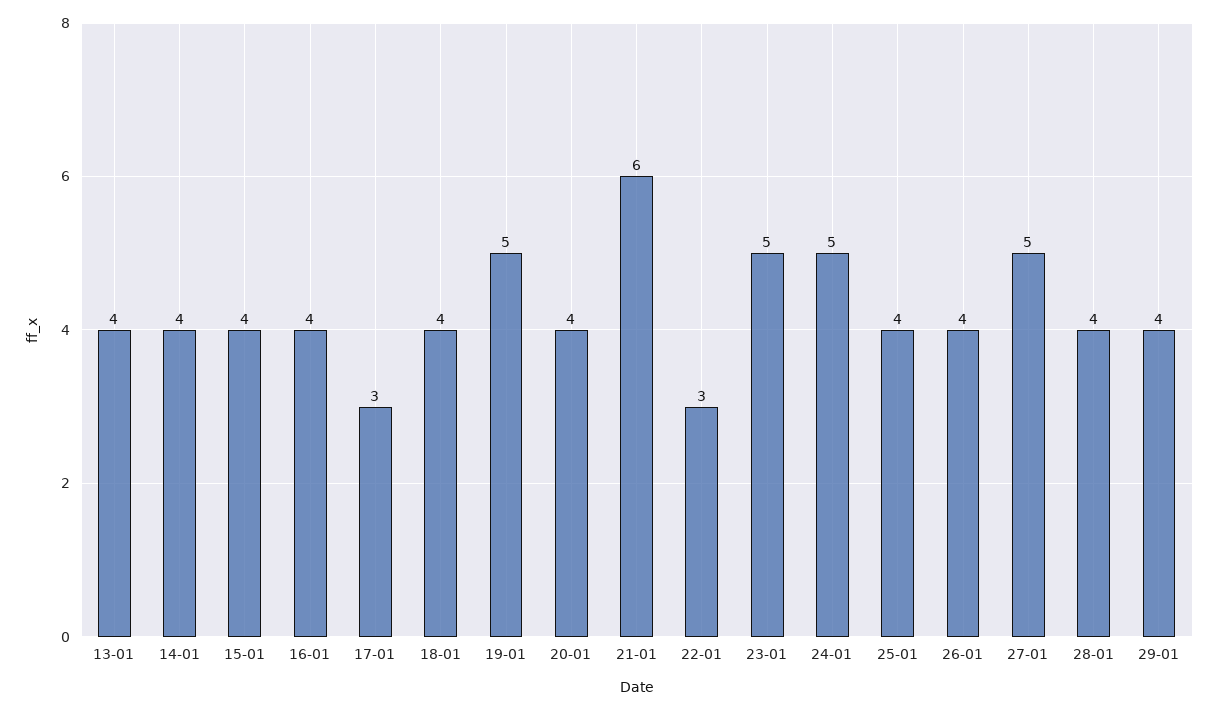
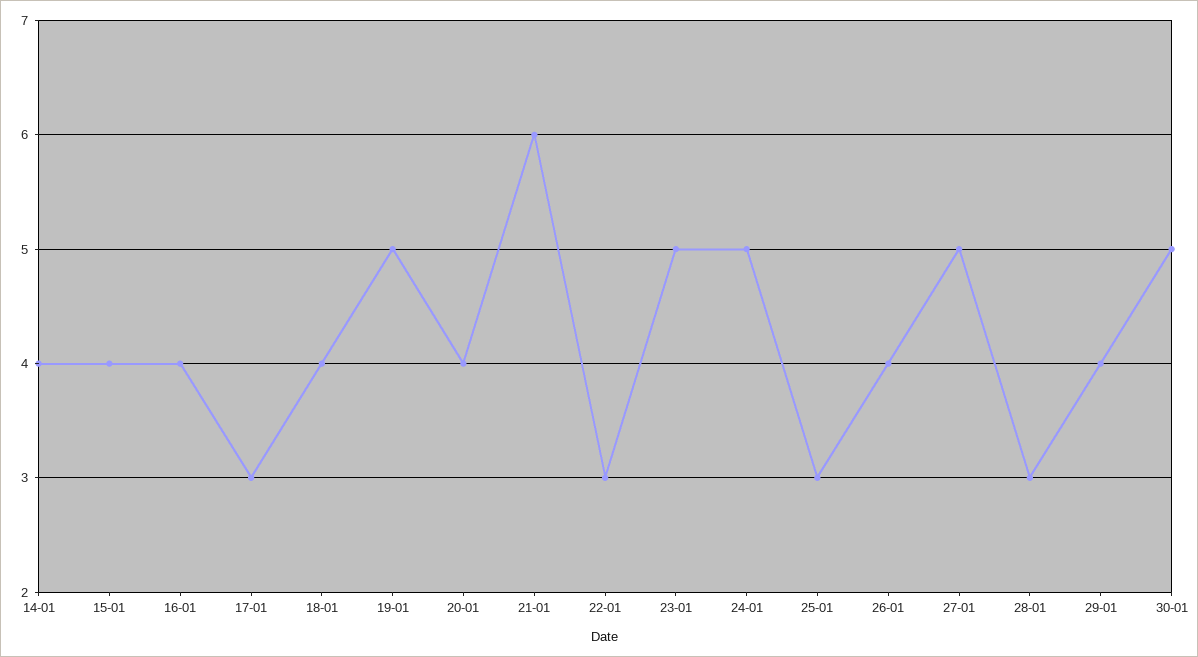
13-01: 4 -> none
25-01: 4 -> 3
28-01: 4 -> 3
30-01: none -> 5

